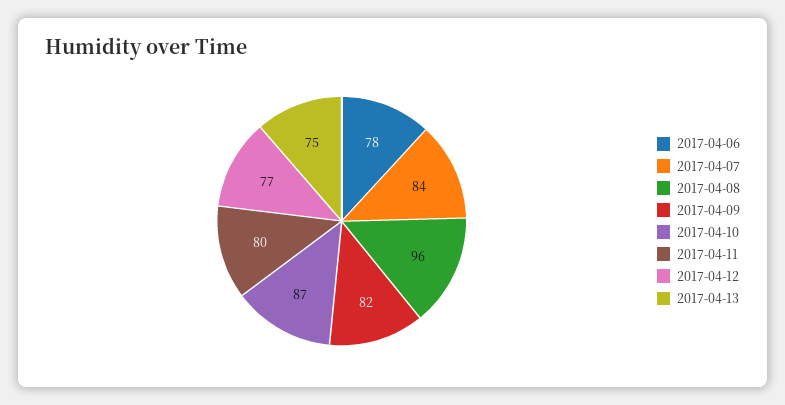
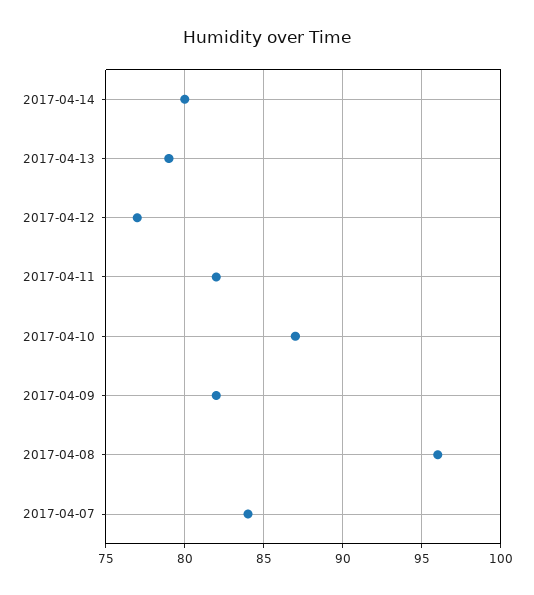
2017-04-06: 78 -> none
2017-04-11: 80 -> 82
2017-04-13: 75 -> 79
2017-04-14: none -> 80

